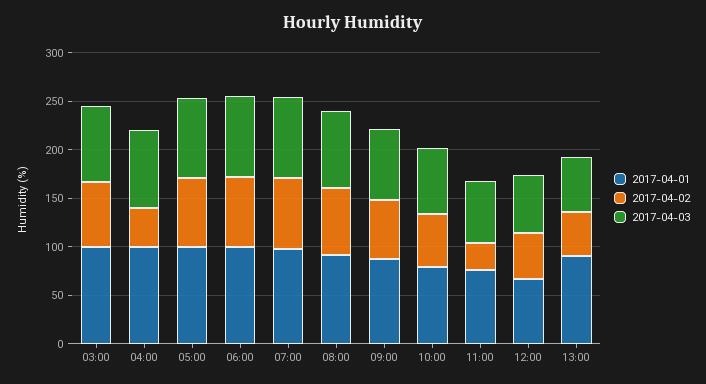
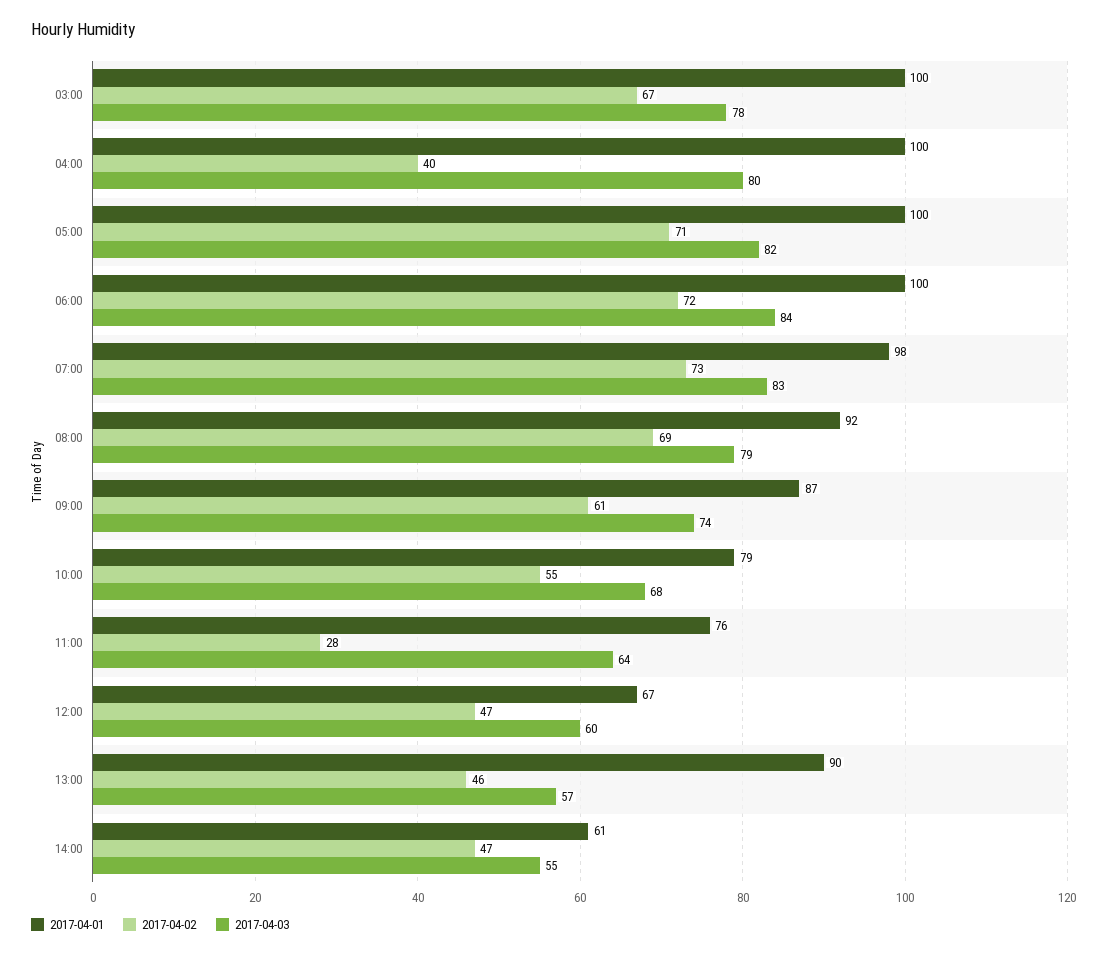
2017-04-01, 14:00: none -> 61
2017-04-02, 14:00: none -> 47
2017-04-03, 14:00: none -> 55

